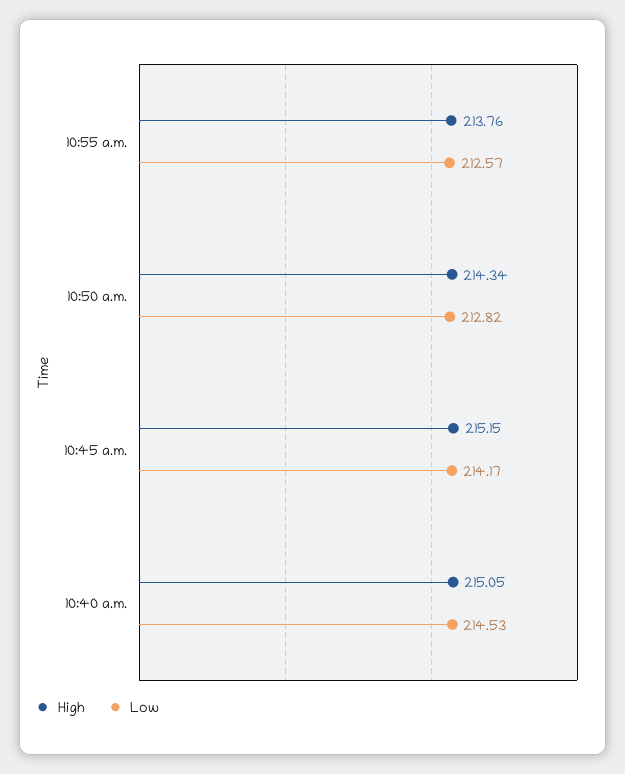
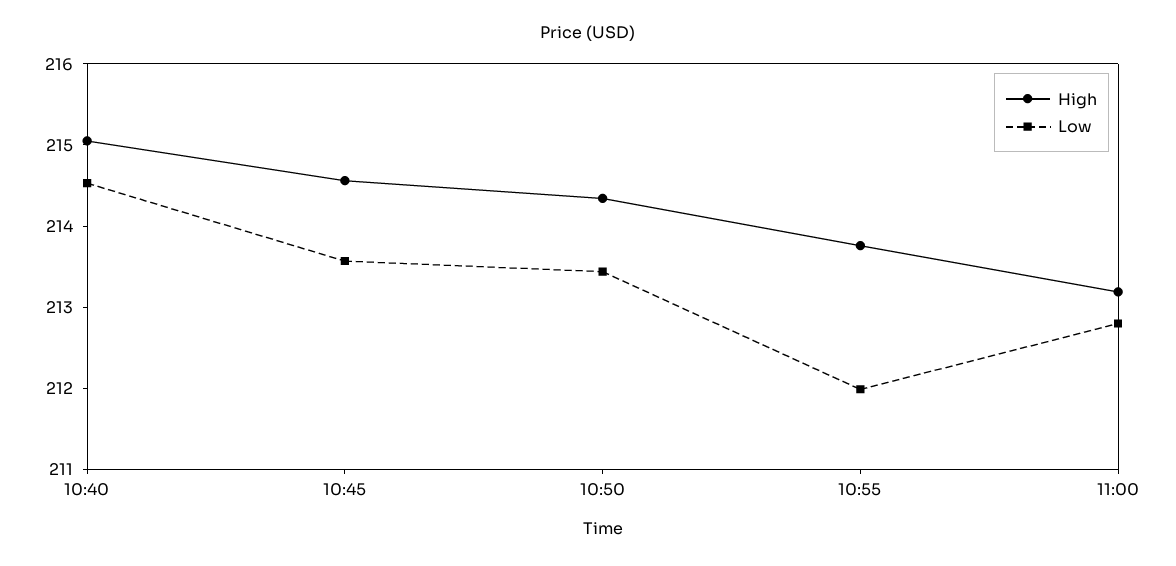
Low, 10:55 a.m.: 212.57 -> 212
Low, 10:50 a.m.: 212.82 -> 213.4
High, 10:45 a.m.: 215.15 -> 214.6
Low, 10:45 a.m.: 214.17 -> 213.6
High, 11:00: none -> 213.2
Low, 11:00: none -> 212.8

